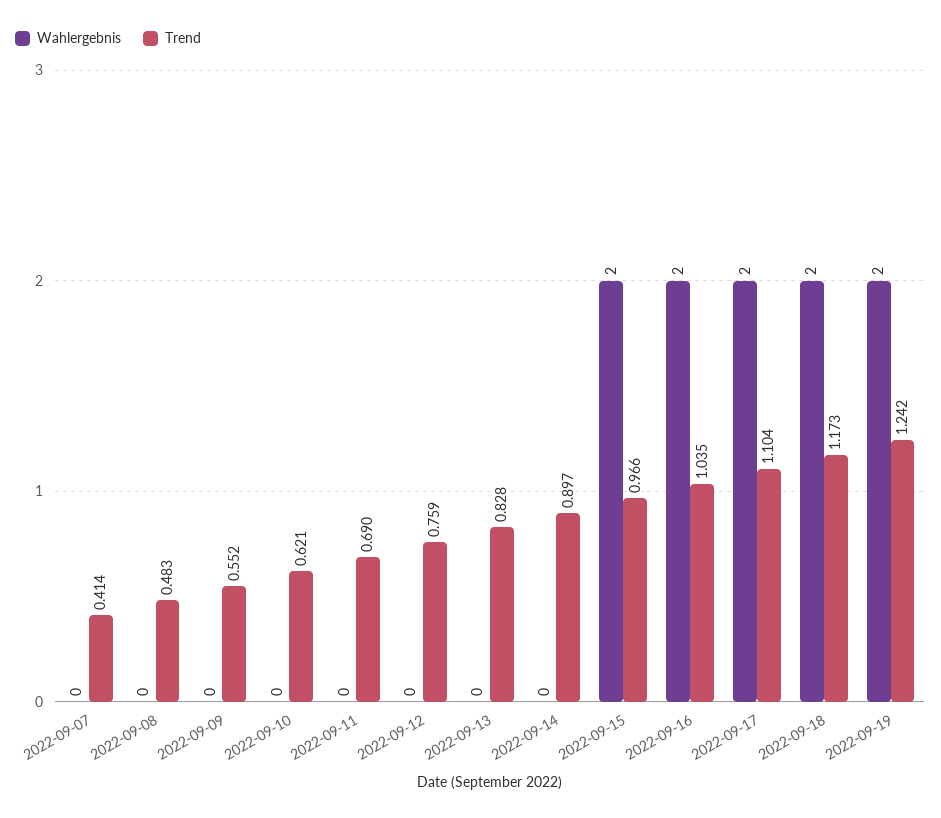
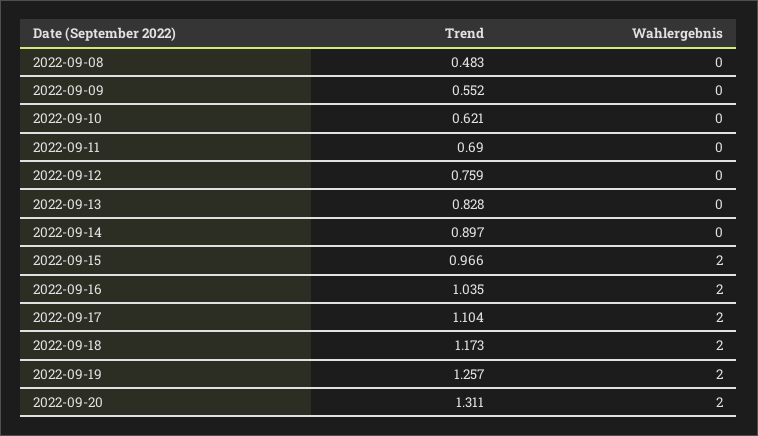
Wahlergebnis, 2022-09-07: 0 -> none
Trend, 2022-09-07: 0.414 -> none
Trend, 2022-09-19: 1.242 -> 1.257
Trend, 2022-09-20: none -> 1.311
Wahlergebnis, 2022-09-20: none -> 2

